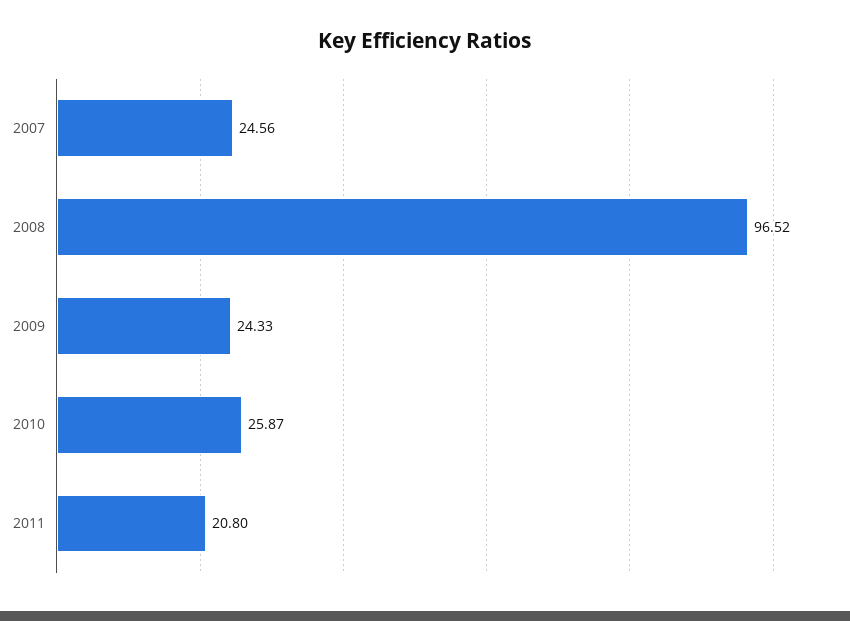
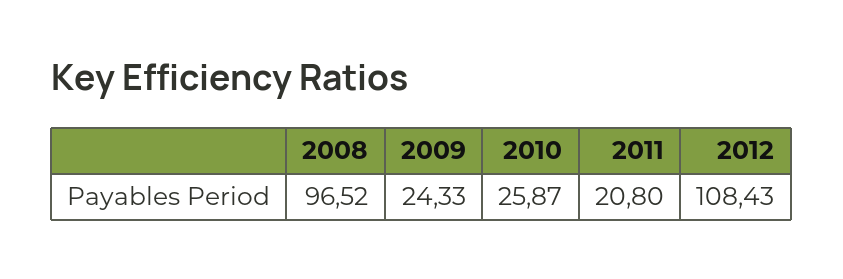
2007: 24.56 -> none
2012: none -> 108.43

